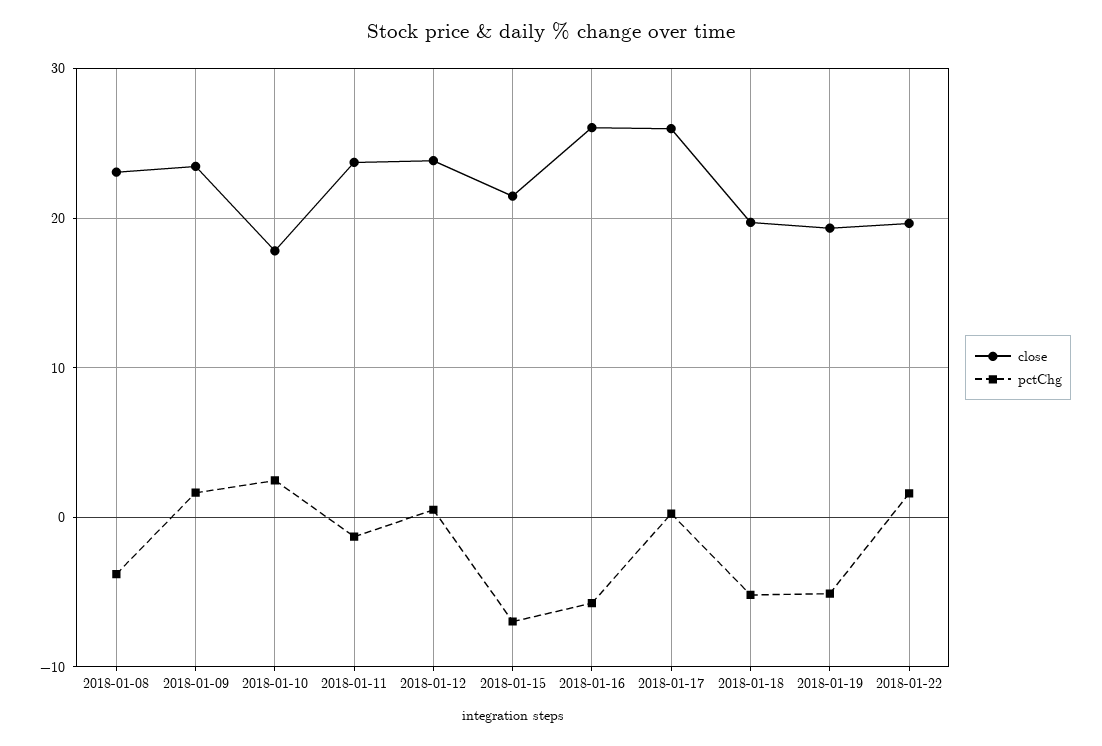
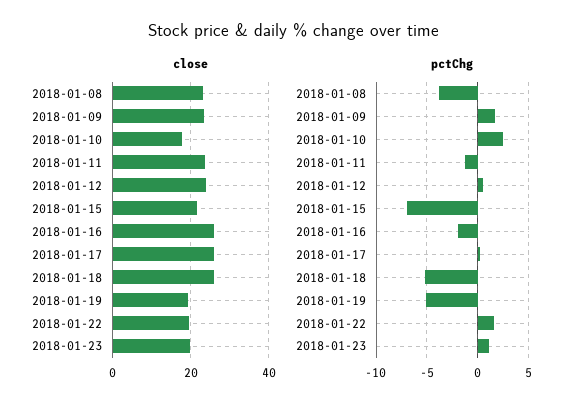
pctChg, 2018-01-16: -6 -> -2
close, 2018-01-18: 20 -> 26
close, 2018-01-23: none -> 20
pctChg, 2018-01-23: none -> 1

